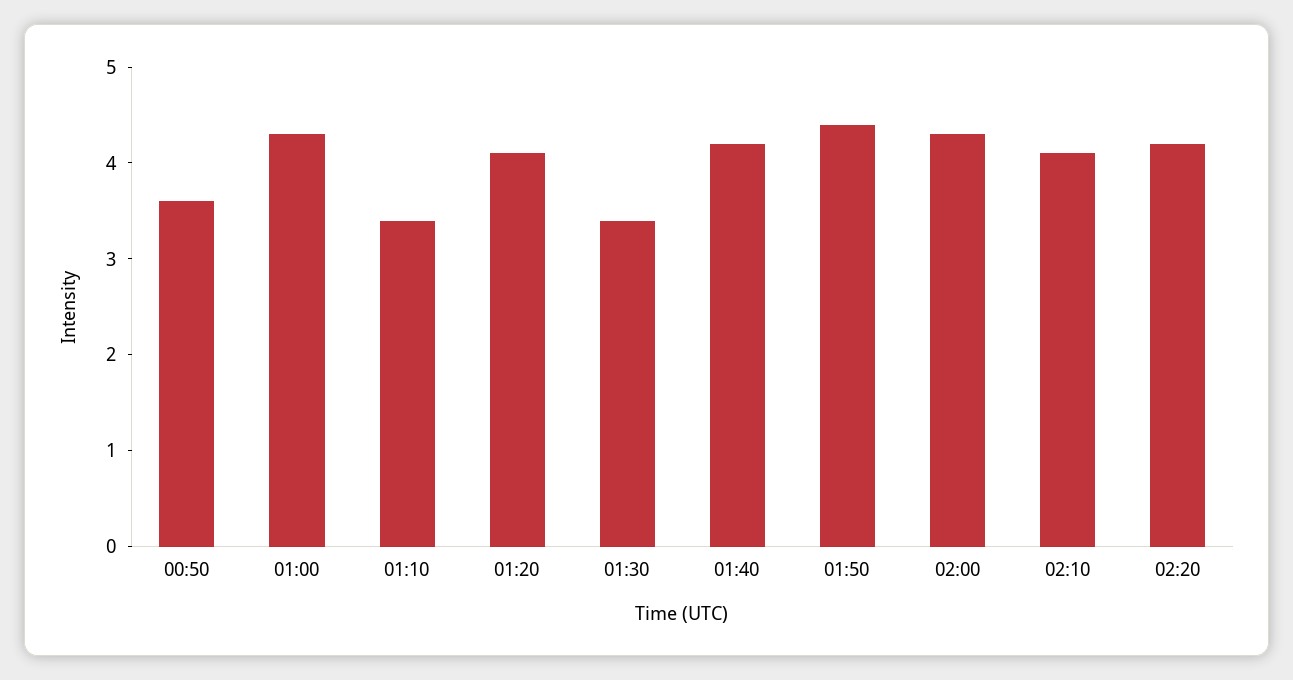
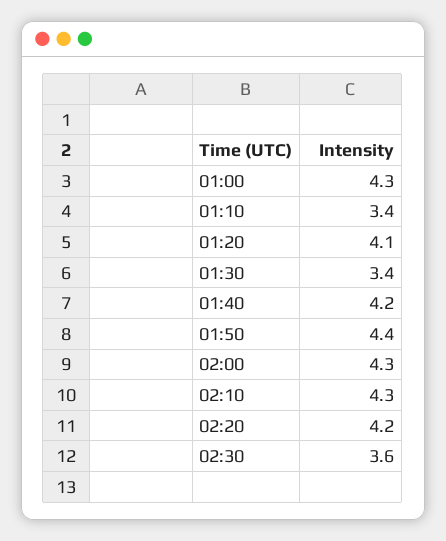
00:50: 3.6 -> none
02:10: 4.1 -> 4.3
02:30: none -> 3.6

